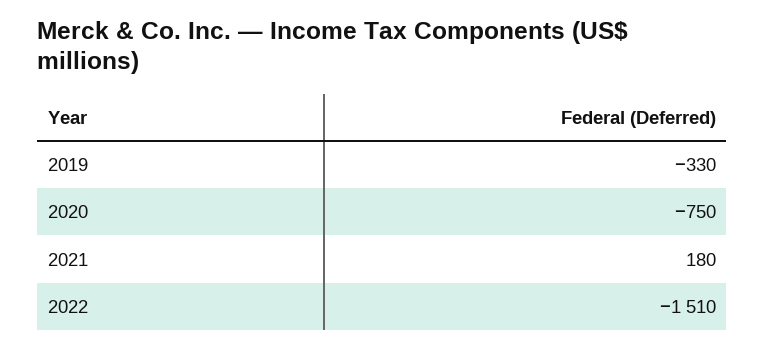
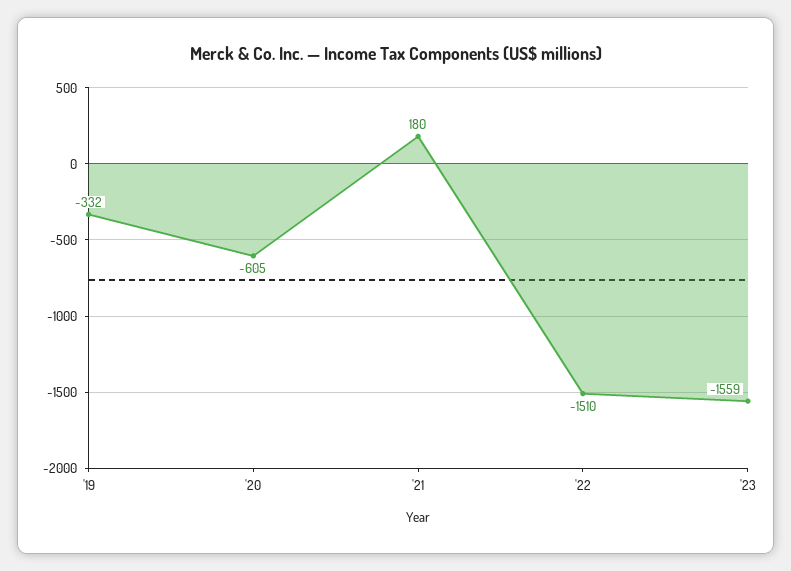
2019: -330 -> -332
2020: -750 -> -605
'23: none -> -1559

